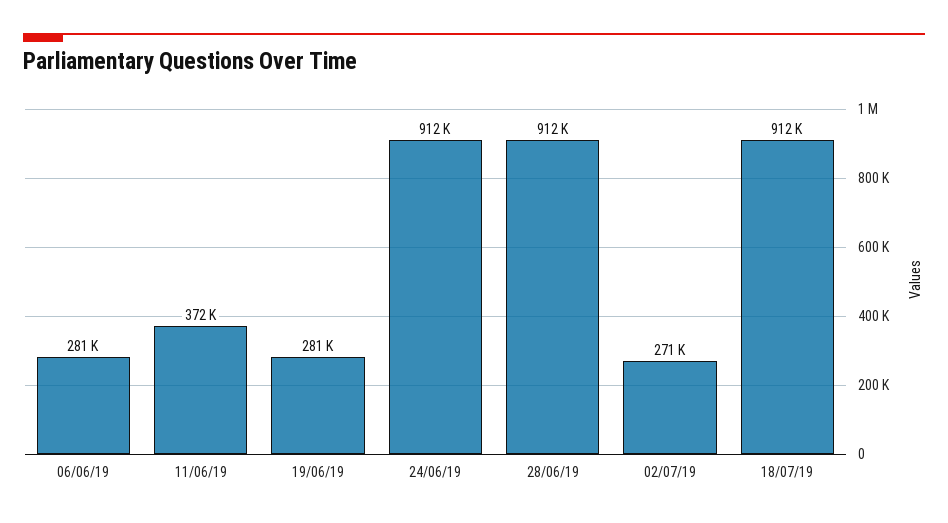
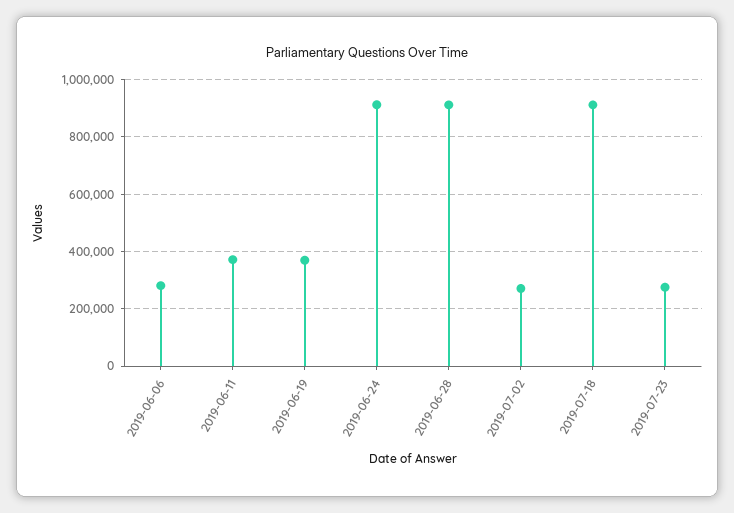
19/06/19: 281000 -> 375000
2019-07-23: none -> 275000

